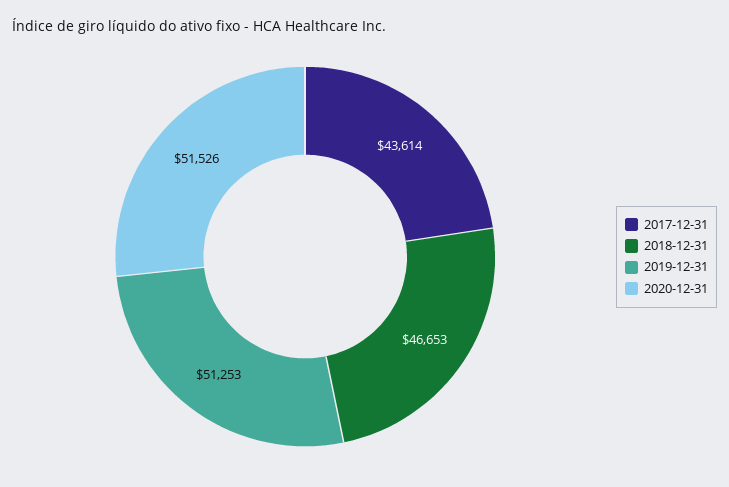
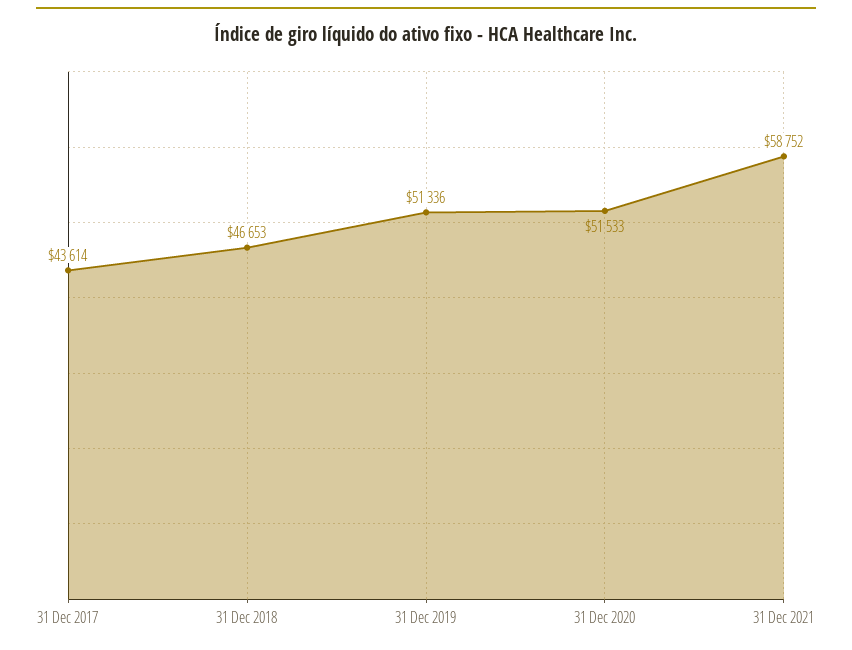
2019-12-31: 51253 -> 51336
2020-12-31: 51526 -> 51533
31 Dec 2021: none -> 58752

